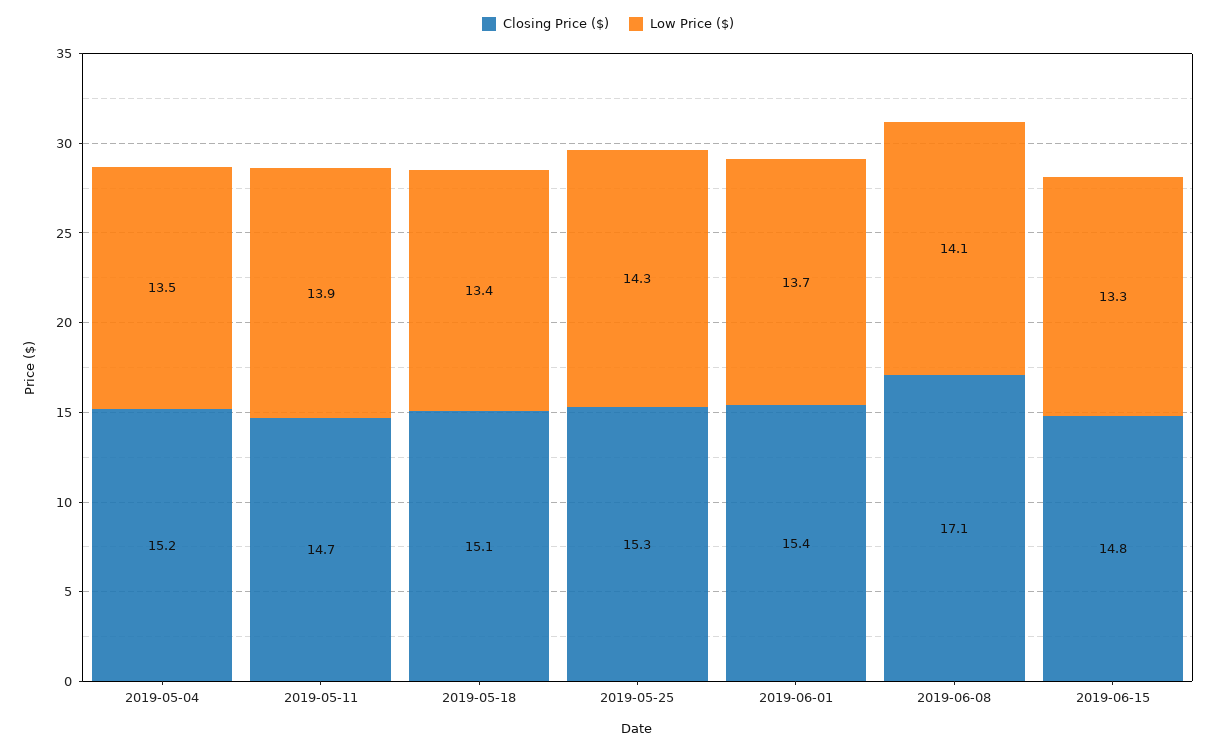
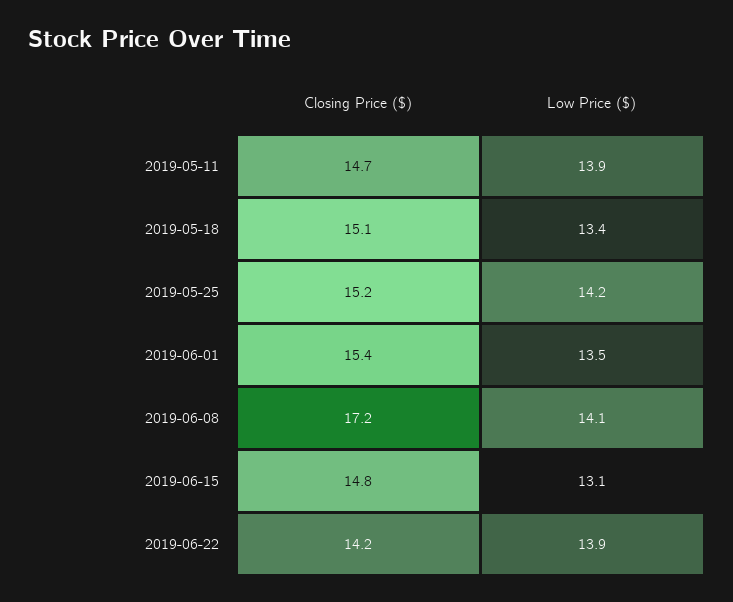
Closing Price ($), 2019-05-04: 15.2 -> none
Low Price ($), 2019-05-04: 13.5 -> none
Closing Price ($), 2019-05-25: 15.3 -> 15.2
Low Price ($), 2019-05-25: 14.3 -> 14.2
Low Price ($), 2019-06-01: 13.7 -> 13.5
Closing Price ($), 2019-06-08: 17.1 -> 17.2
Low Price ($), 2019-06-15: 13.3 -> 13.1
Closing Price ($), 2019-06-22: none -> 14.2
Low Price ($), 2019-06-22: none -> 13.9

